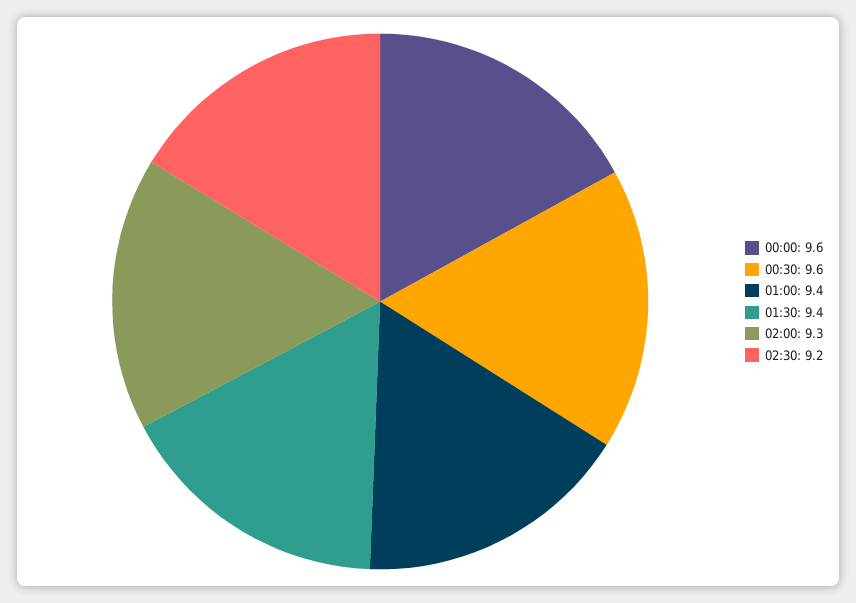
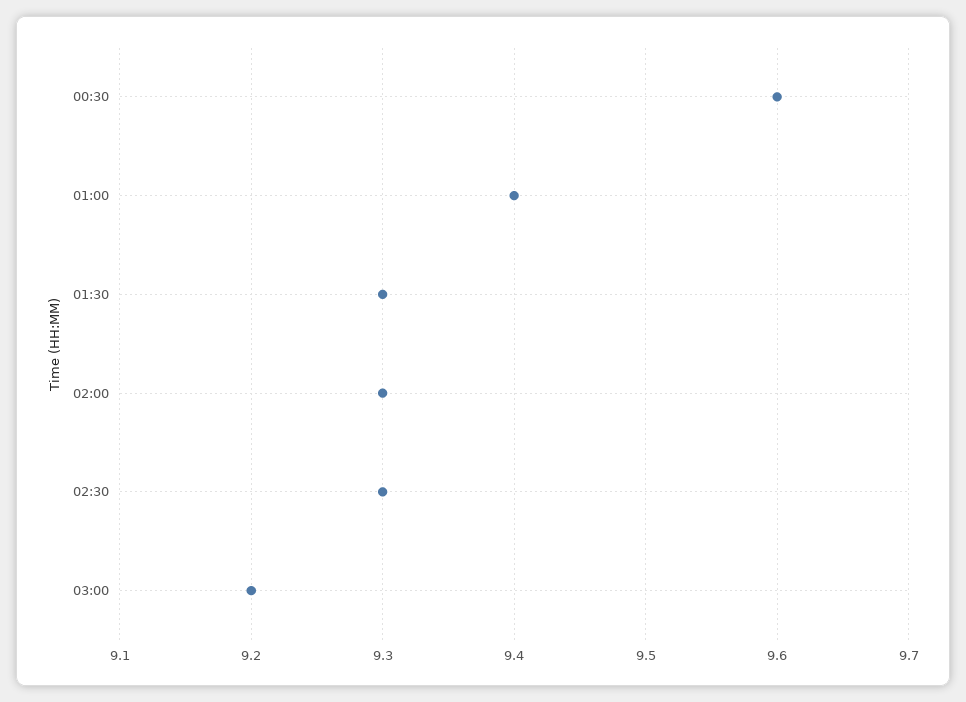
00:00: 9.6 -> none
01:30: 9.4 -> 9.3
02:30: 9.2 -> 9.3
03:00: none -> 9.2

